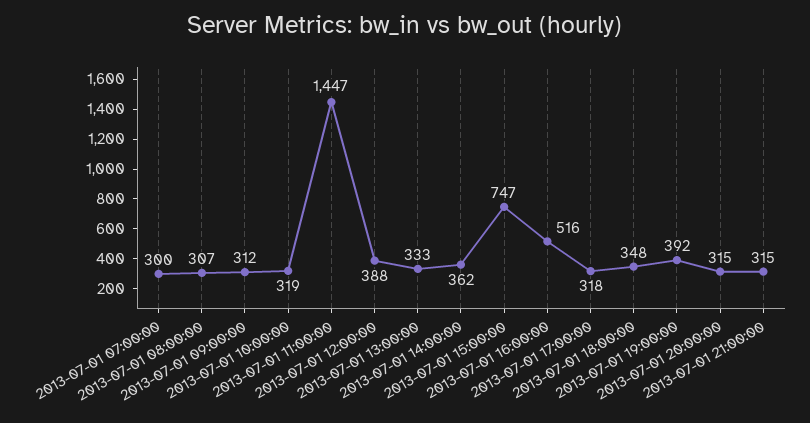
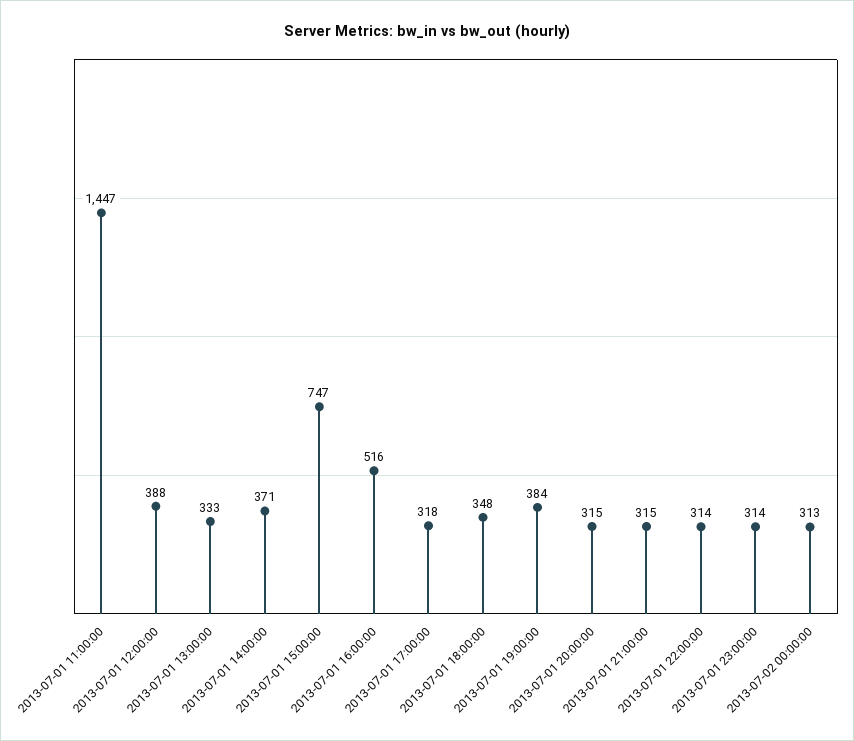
2013-07-01 07:00:00: 300 -> none
2013-07-01 08:00:00: 307 -> none
2013-07-01 09:00:00: 312 -> none
2013-07-01 10:00:00: 319 -> none
2013-07-01 14:00:00: 362 -> 371
2013-07-01 19:00:00: 392 -> 384
2013-07-01 22:00:00: none -> 314
2013-07-01 23:00:00: none -> 314
2013-07-02 00:00:00: none -> 313

